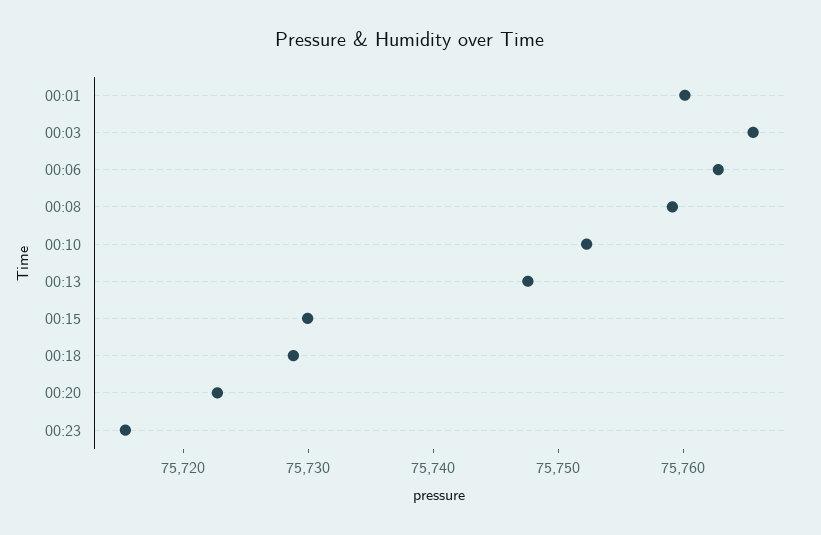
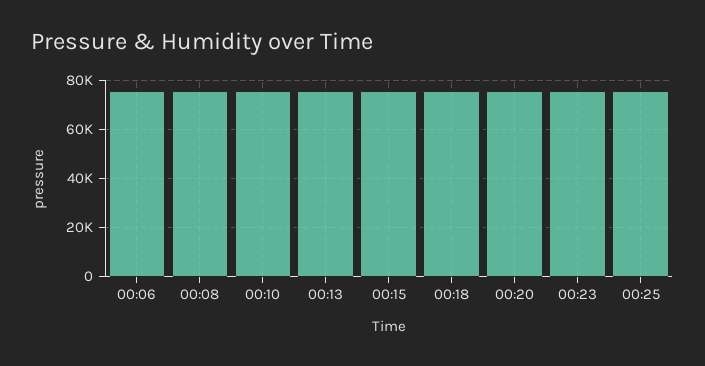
00:01: 75760 -> none
00:03: 75766 -> none
00:25: none -> 75000

